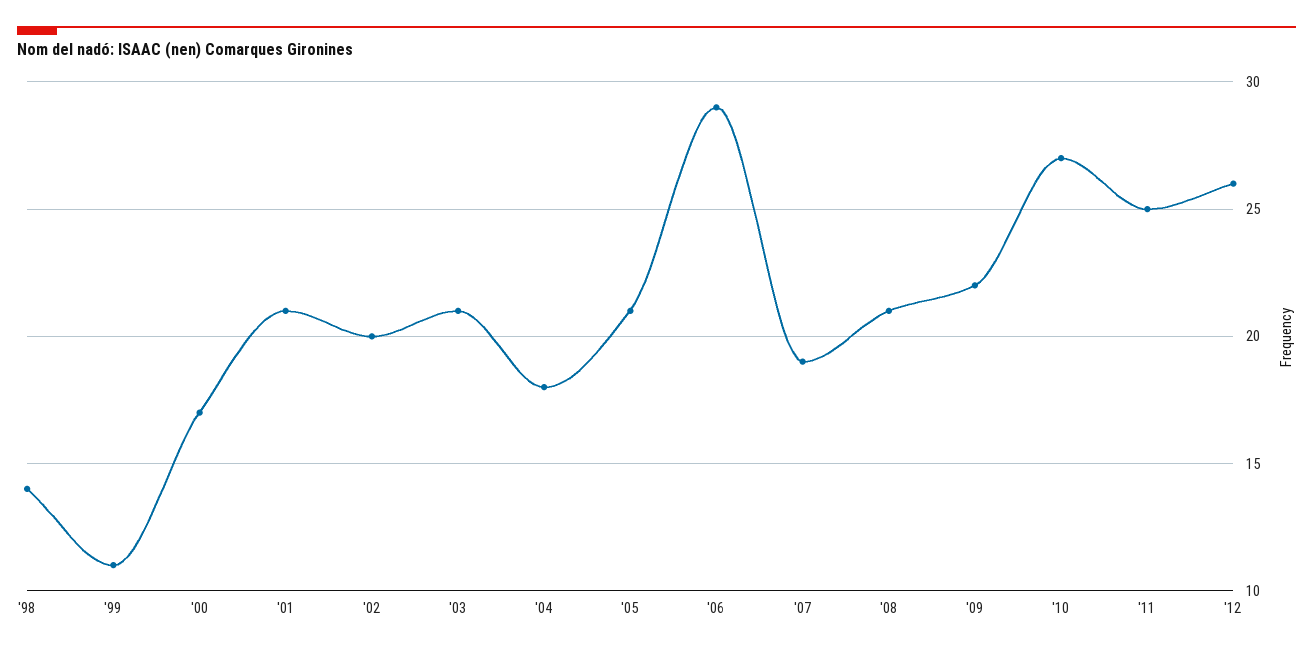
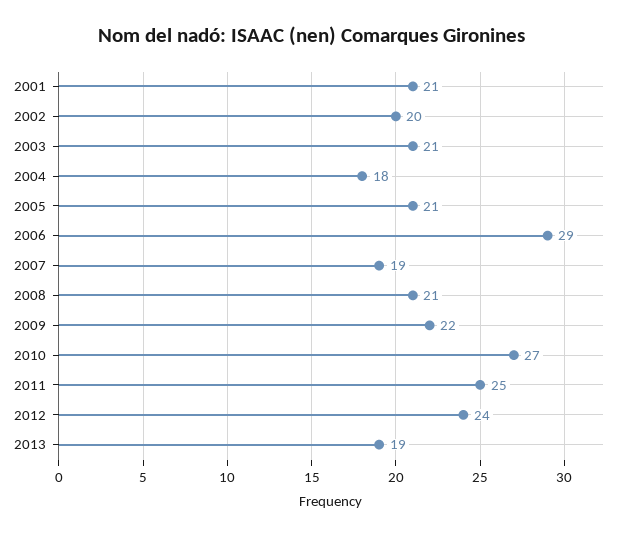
'98: 14 -> none
'99: 11 -> none
'00: 17 -> none
'12: 26 -> 24
2013: none -> 19

